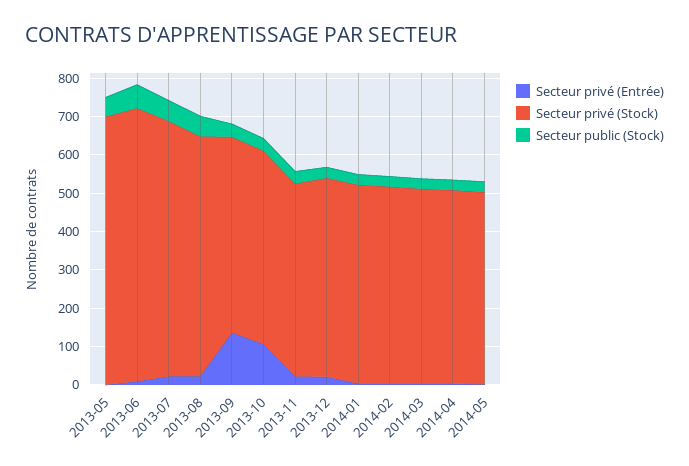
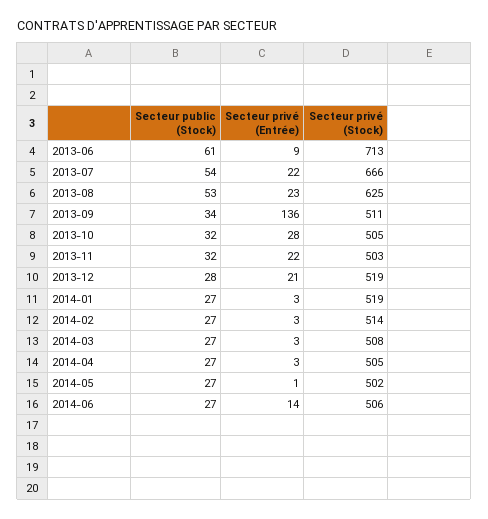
Secteur privé (Entrée), 2013-05: 0 -> none
Secteur privé (Stock), 2013-05: 700 -> none
Secteur public (Stock), 2013-05: 50 -> none
Secteur privé (Entrée), 2013-10: 100 -> 28
Secteur public (Stock), 2014-06: none -> 27
Secteur privé (Entrée), 2014-06: none -> 14
Secteur privé (Stock), 2014-06: none -> 506

